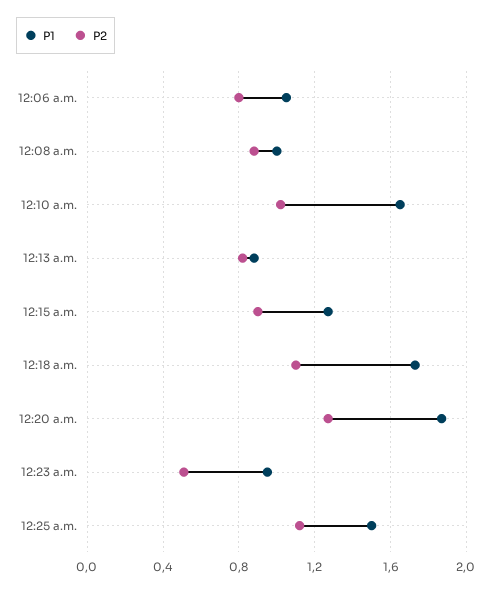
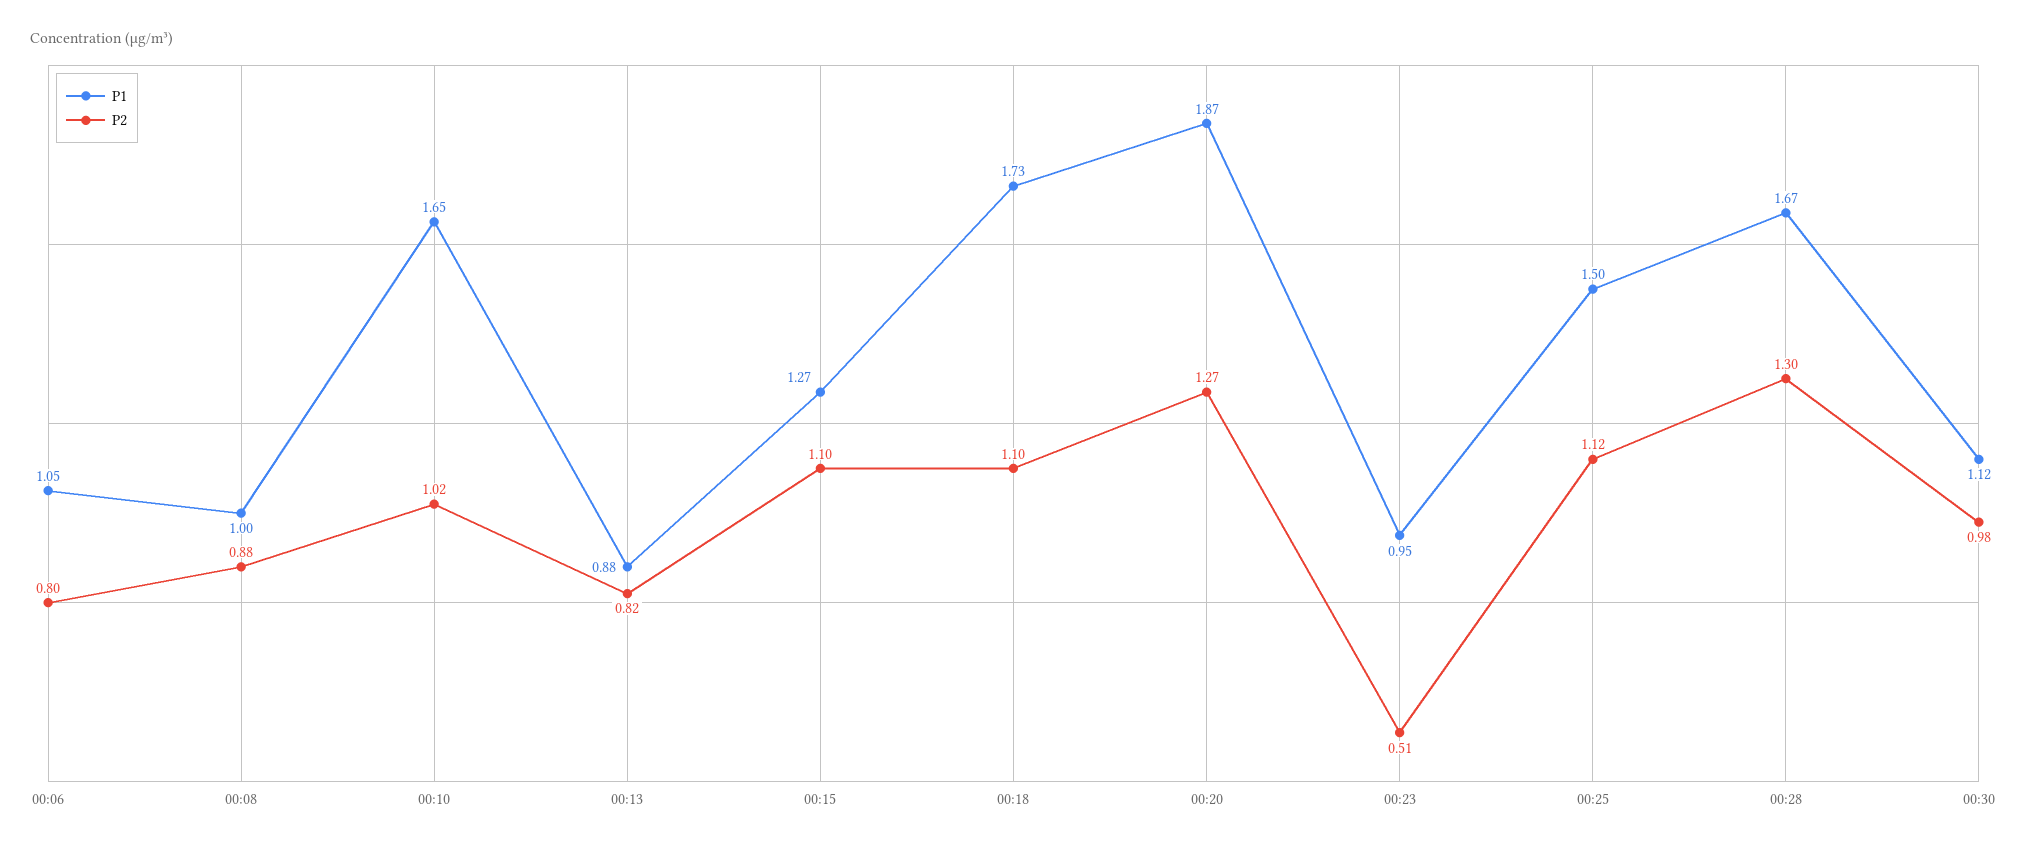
P2, 12:15 a.m.: 0.9 -> 1.1
P1, 00:28: none -> 1.67
P2, 00:28: none -> 1.3
P1, 00:30: none -> 1.12
P2, 00:30: none -> 0.98

